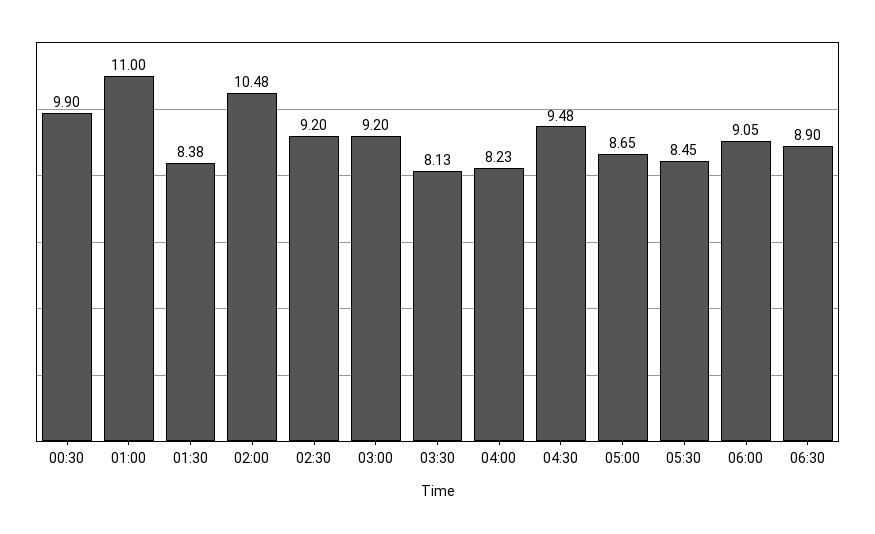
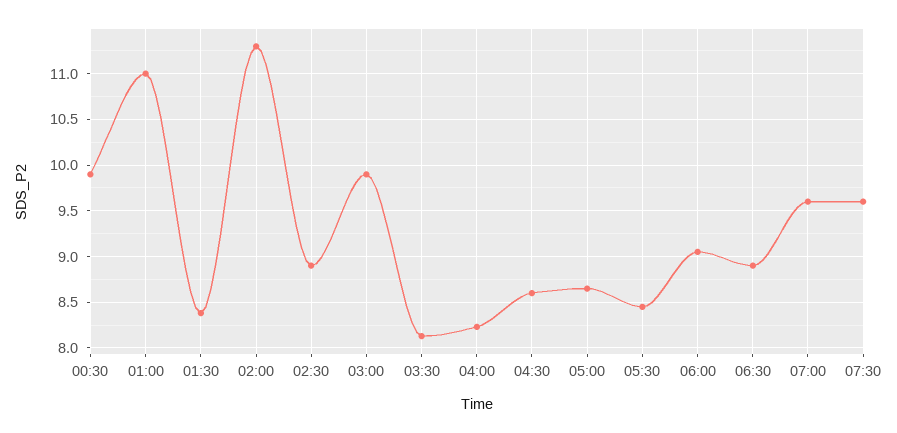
02:00: 10.48 -> 11.3
02:30: 9.2 -> 8.9
03:00: 9.2 -> 9.9
04:30: 9.48 -> 8.6
07:00: none -> 9.6
07:30: none -> 9.6

